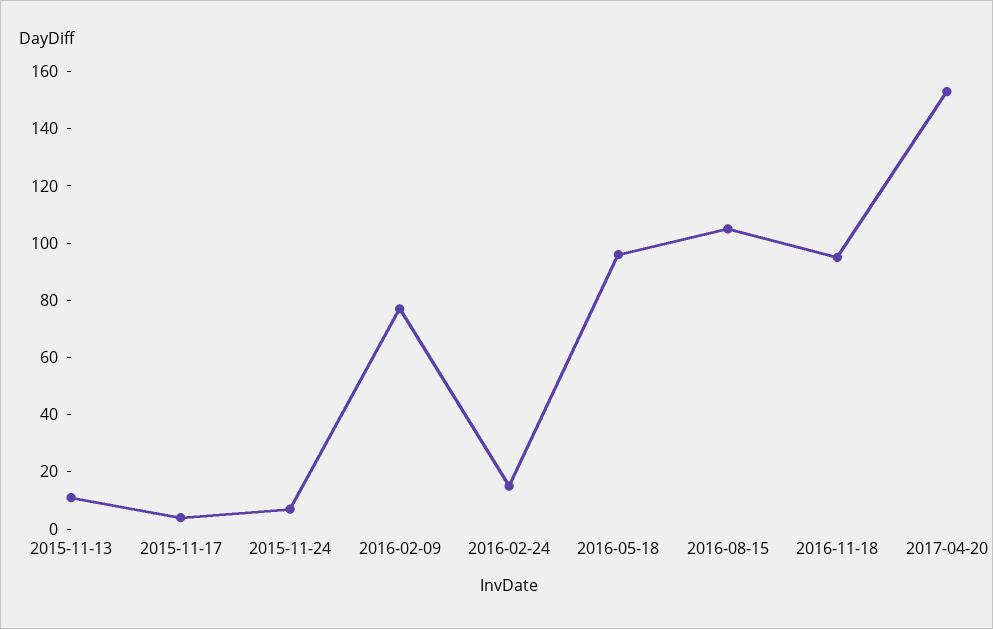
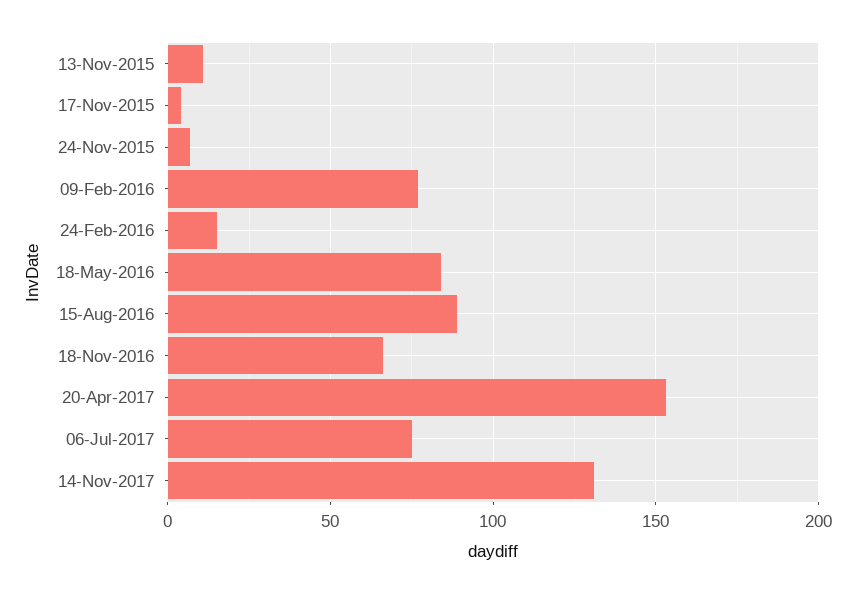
2016-05-18: 95 -> 85
2016-08-15: 105 -> 90
2016-11-18: 95 -> 65
06-Jul-2017: none -> 75
14-Nov-2017: none -> 130

